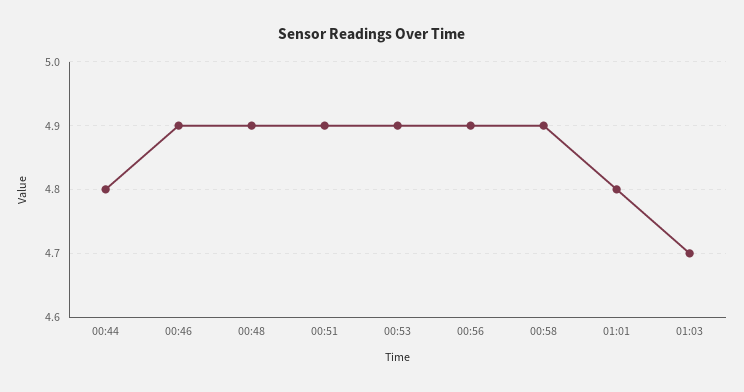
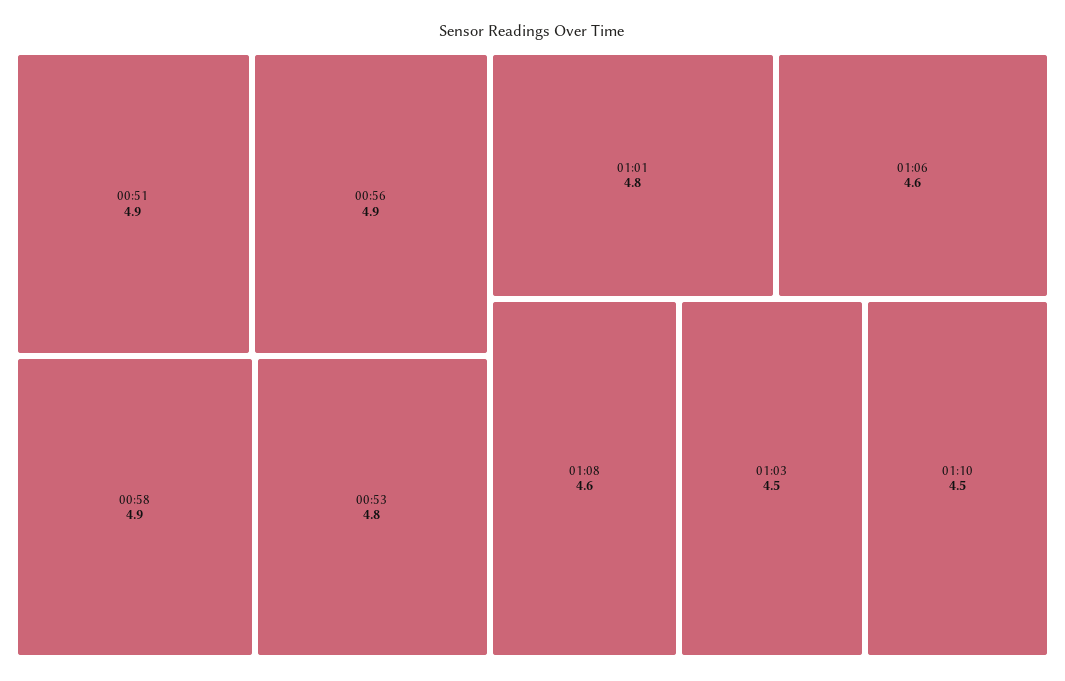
00:44: 4.8 -> none
00:46: 4.9 -> none
00:48: 4.9 -> none
00:53: 4.9 -> 4.8
01:03: 4.7 -> 4.5
01:06: none -> 4.6
01:08: none -> 4.6
01:10: none -> 4.5

